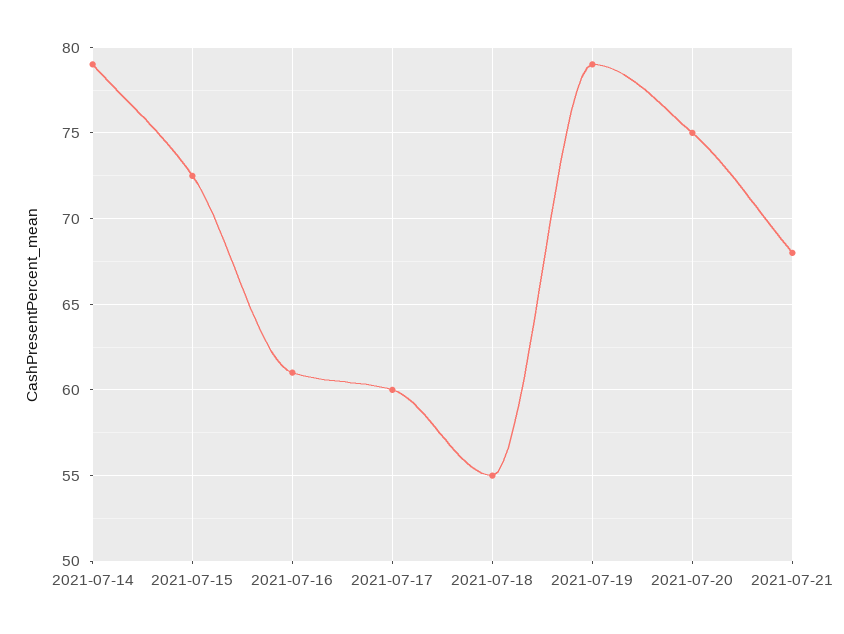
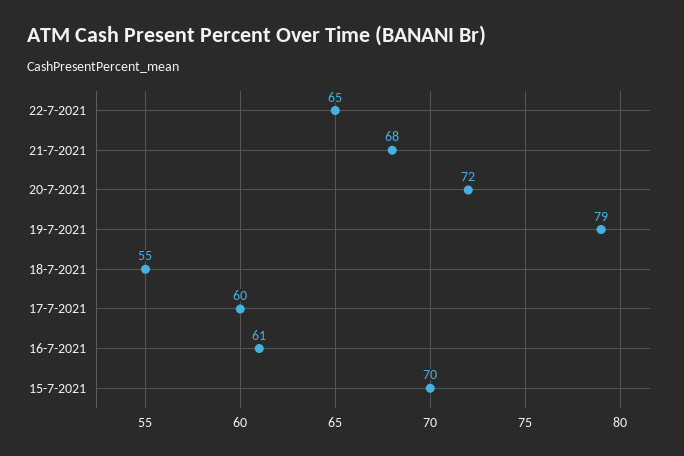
2021-07-14: 79 -> none
2021-07-15: 72.5 -> 70
2021-07-20: 75 -> 72
22-7-2021: none -> 65

